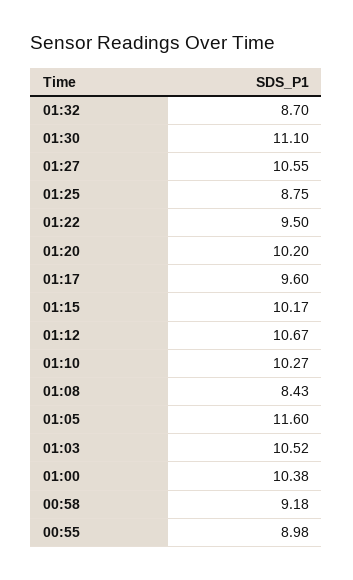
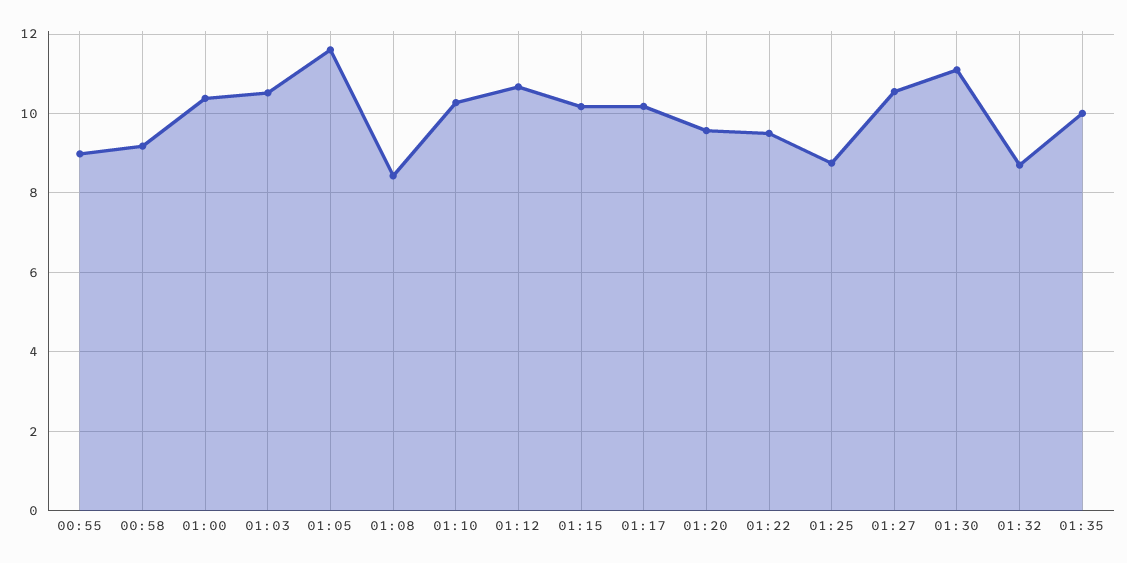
01:20: 10.2 -> 9.6
01:17: 9.6 -> 10.2
01:35: none -> 10

